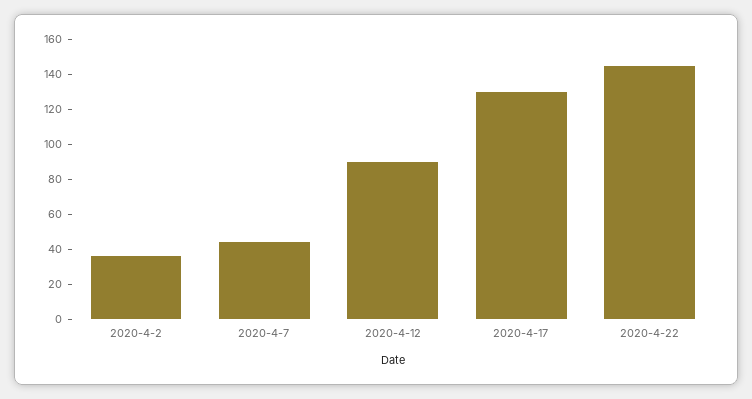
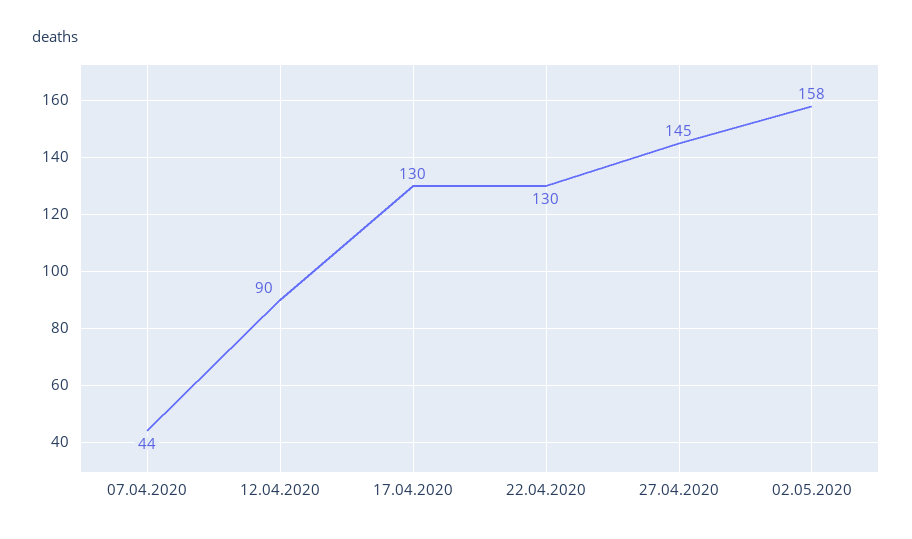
2020-4-2: 35 -> none
2020-4-22: 145 -> 130
27.04.2020: none -> 145
02.05.2020: none -> 158

